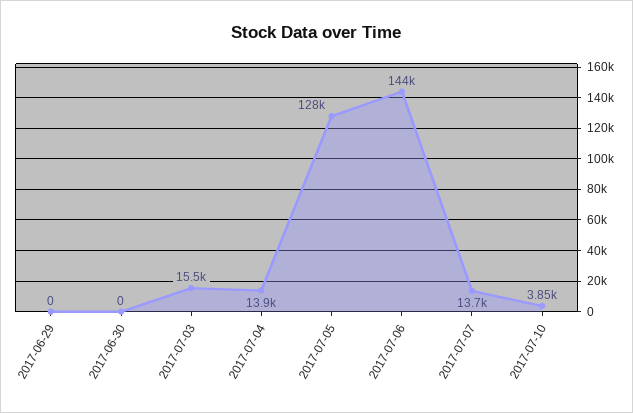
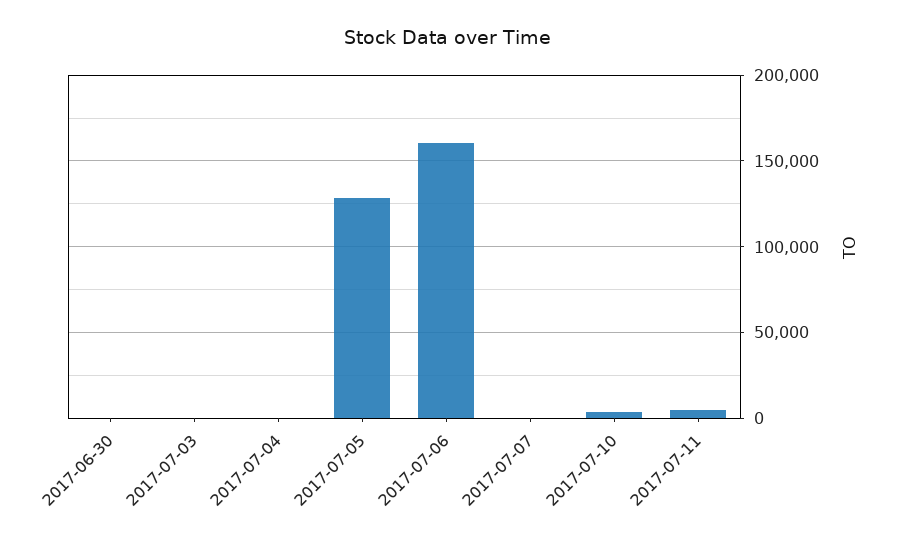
2017-06-29: 0 -> none
2017-07-03: 15500 -> 0
2017-07-04: 13900 -> 0
2017-07-06: 144000 -> 160000
2017-07-07: 13700 -> 0
2017-07-11: none -> 5000

